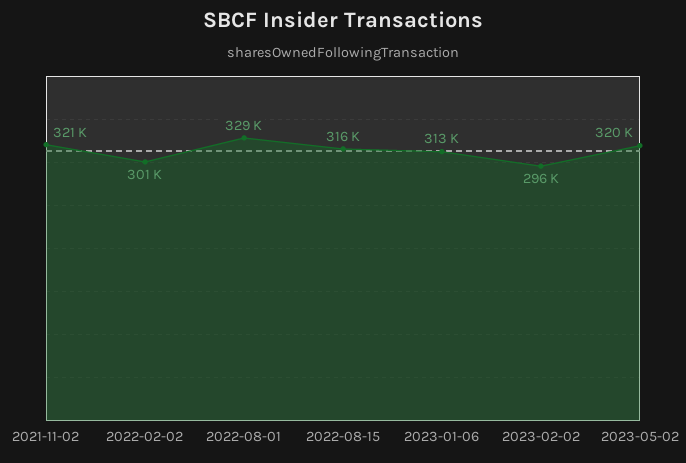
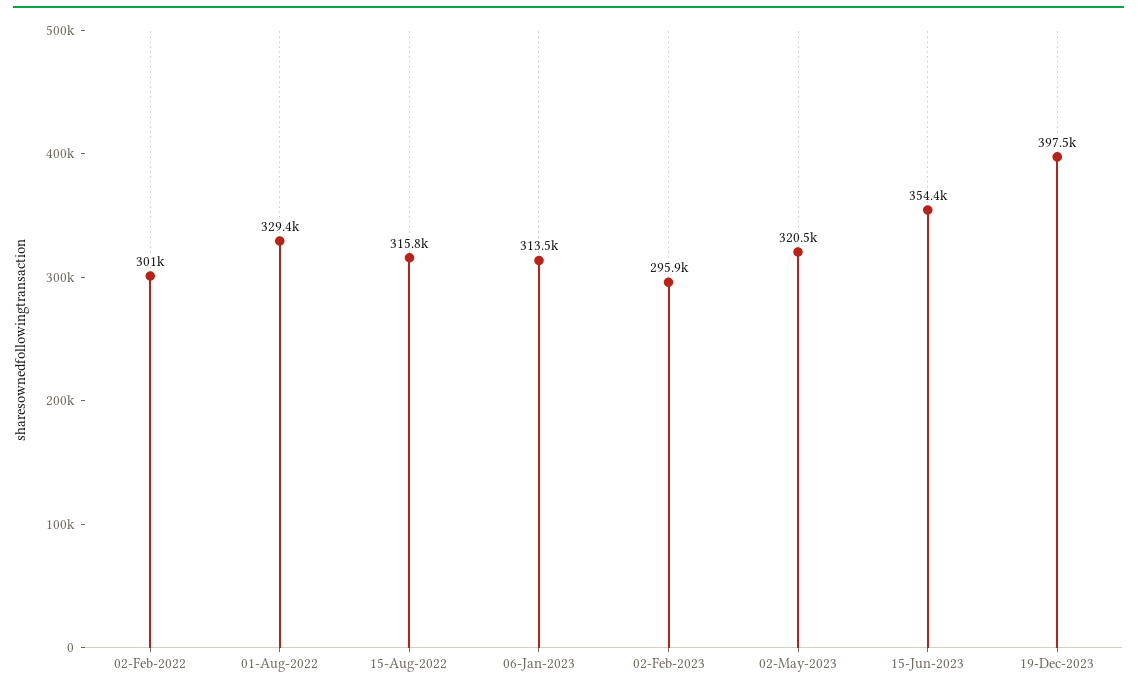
2021-11-02: 321000 -> none
15-Jun-2023: none -> 354400
19-Dec-2023: none -> 397500

